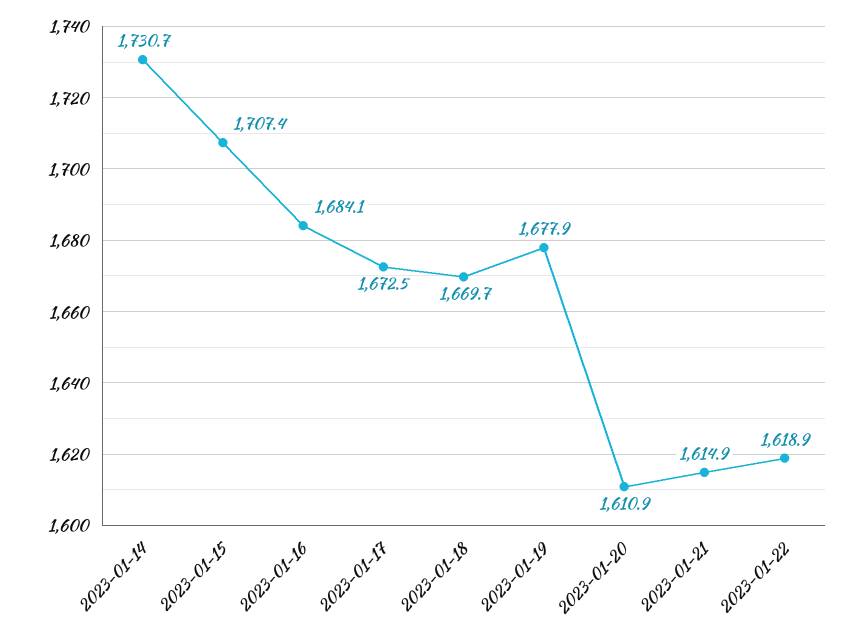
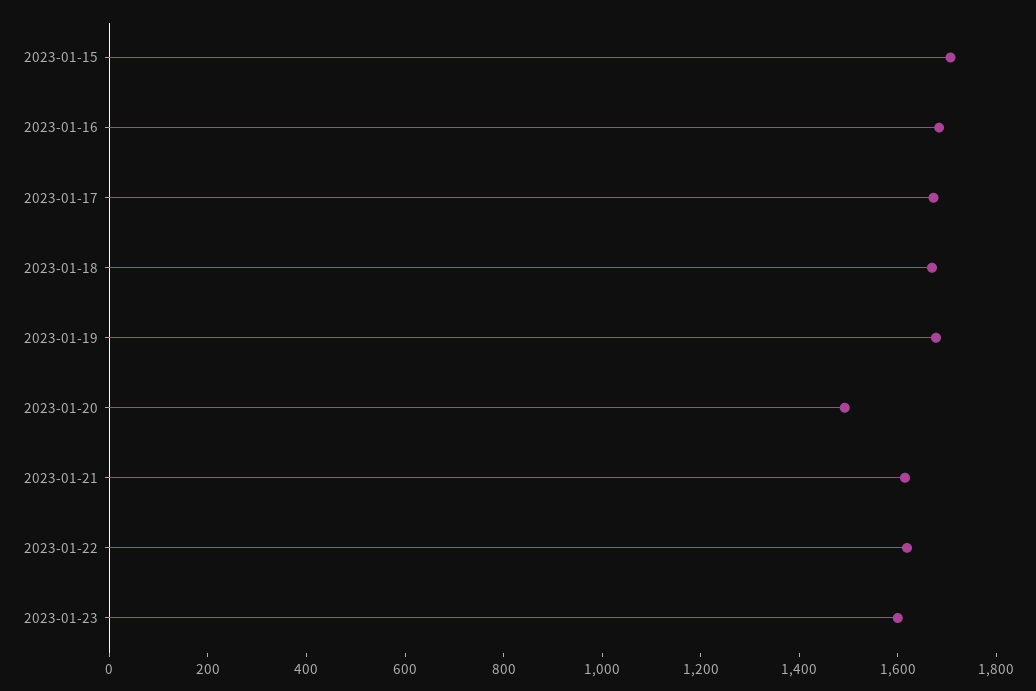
2023-01-14: 1730.7 -> none
2023-01-20: 1610.9 -> 1500
2023-01-23: none -> 1600

